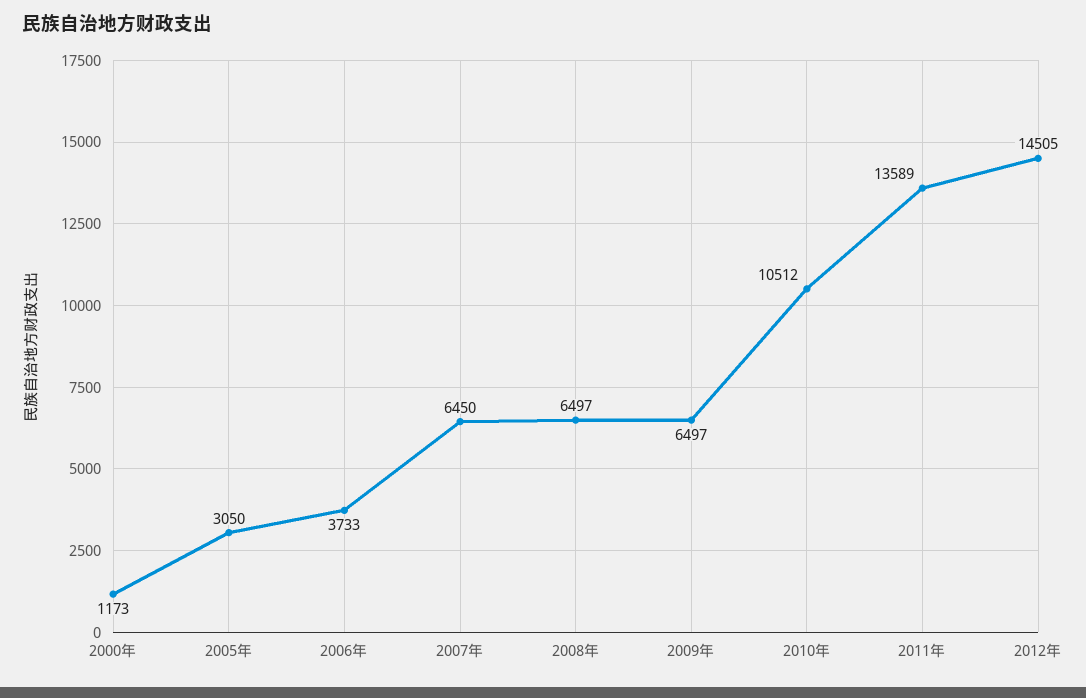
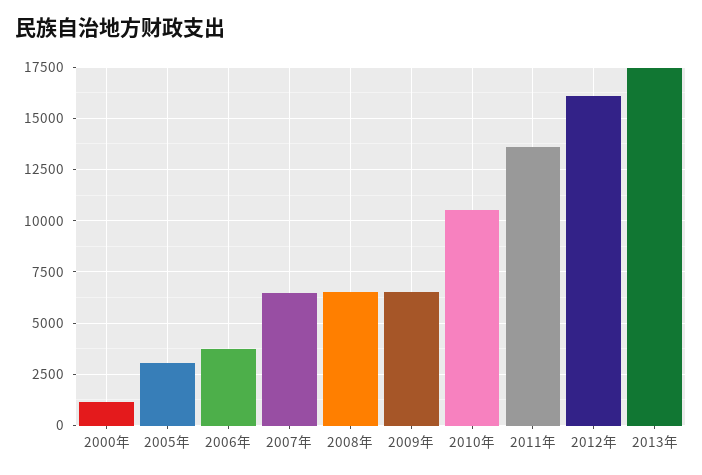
2012年: 14505 -> 16000
2013年: none -> 17500

